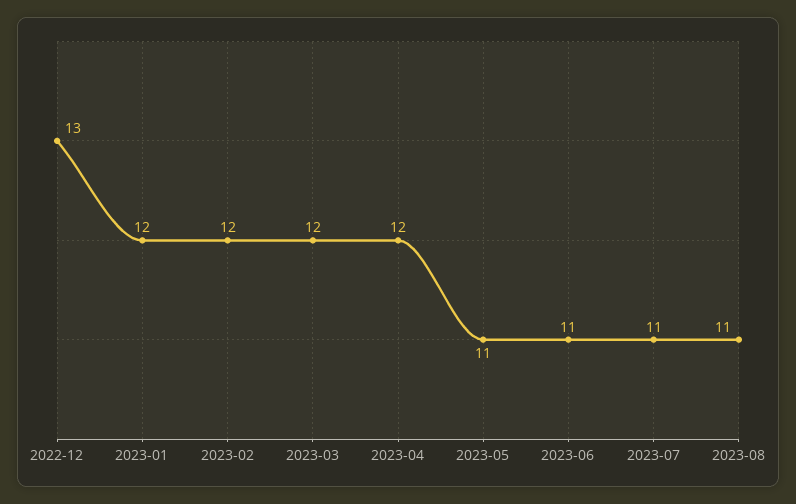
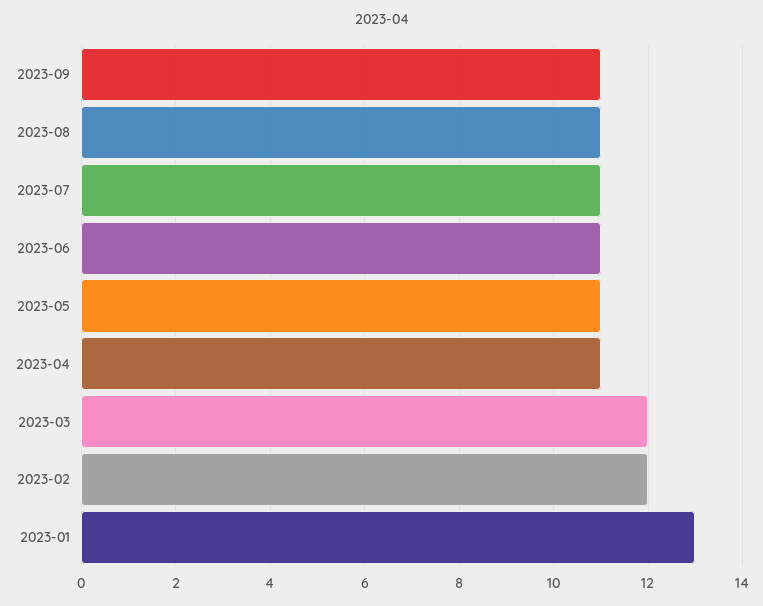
2022-12: 13 -> none
2023-01: 12 -> 13
2023-04: 12 -> 11
2023-09: none -> 11

